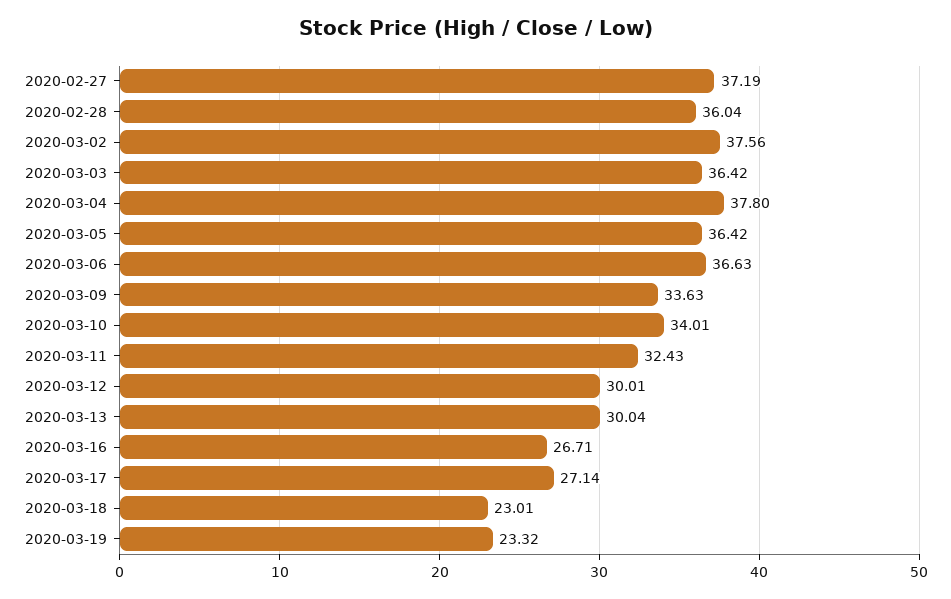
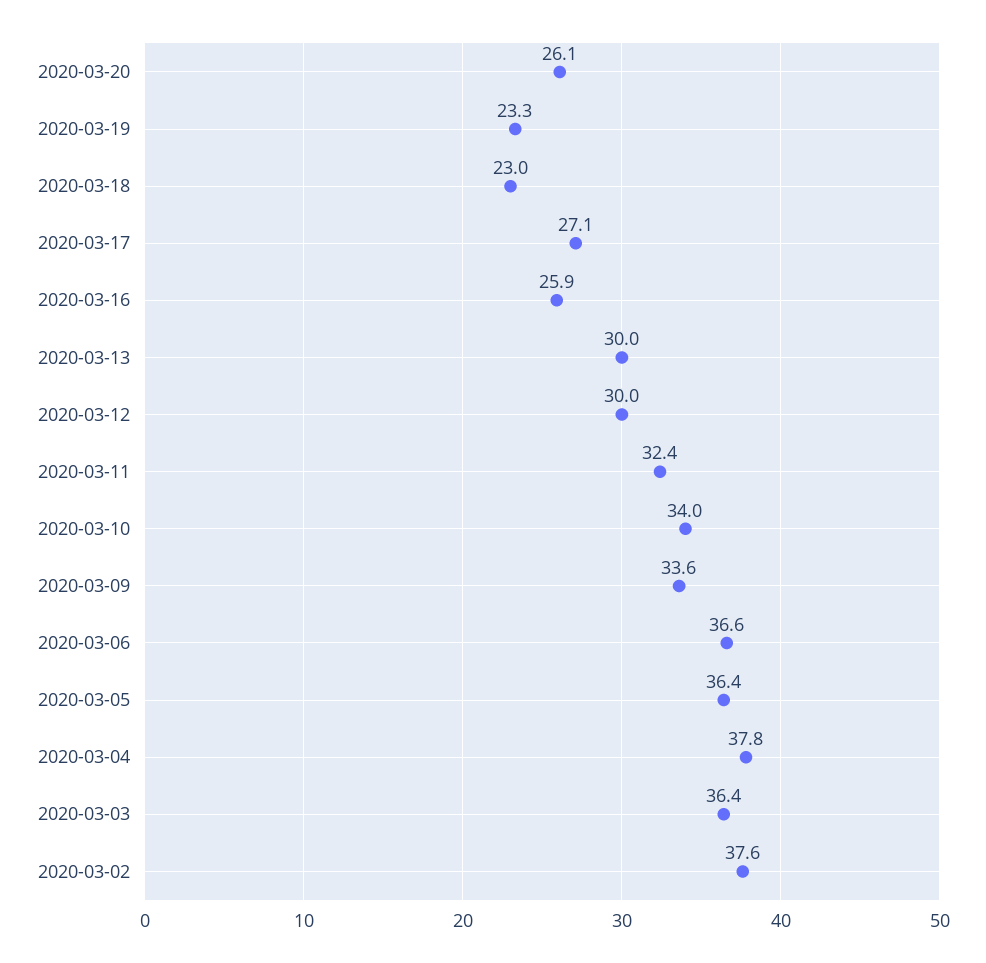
2020-02-27: 37.19 -> none
2020-02-28: 36.04 -> none
2020-03-16: 26.71 -> 25.9
2020-03-20: none -> 26.1

